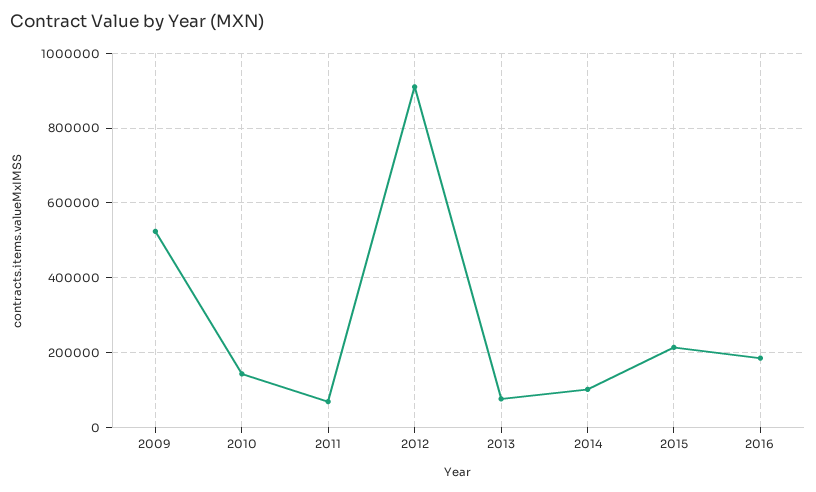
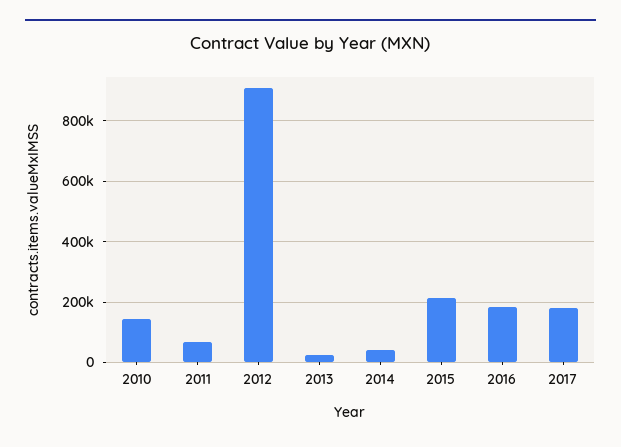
2009: 520000 -> none
2013: 80000 -> 20000
2014: 100000 -> 40000
2017: none -> 180000

